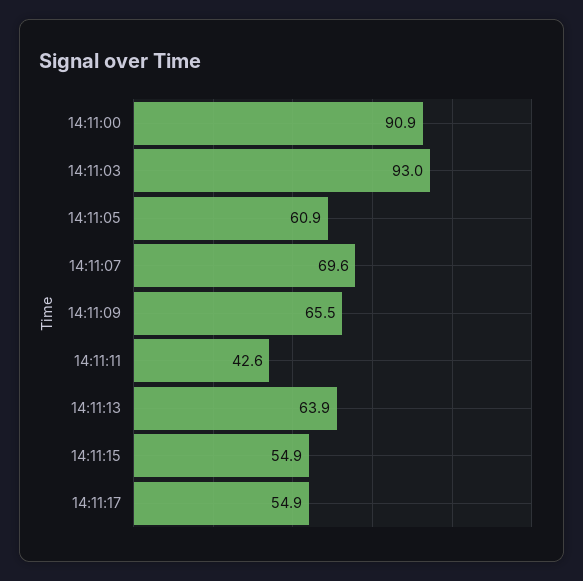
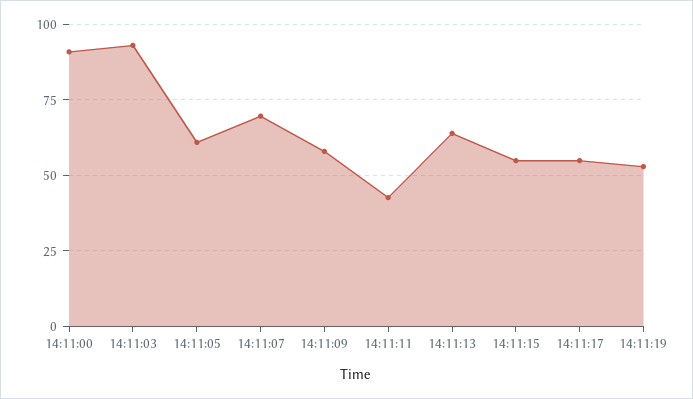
14:11:09: 65.5 -> 57.5
14:11:19: none -> 52.5

